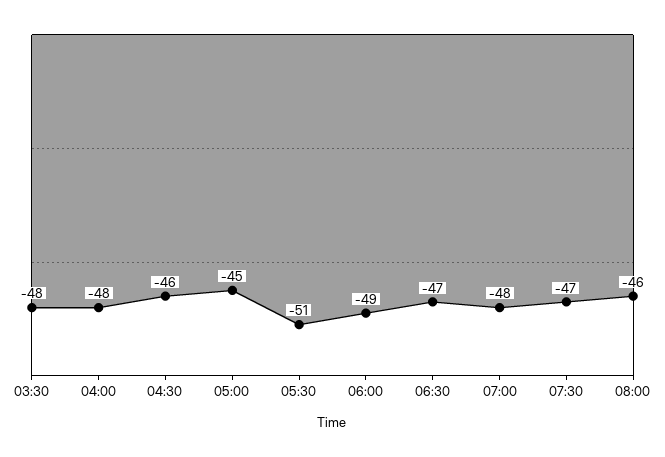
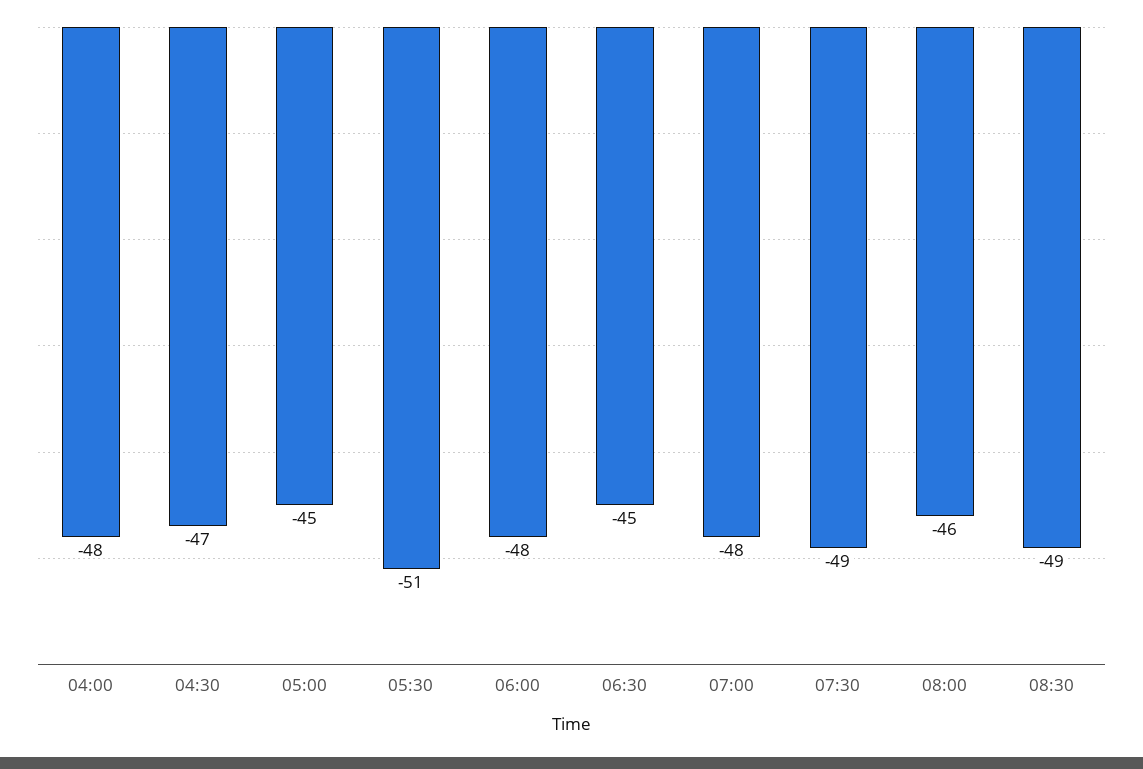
03:30: -48 -> none
04:30: -46 -> -47
06:00: -49 -> -48
06:30: -47 -> -45
07:30: -47 -> -49
08:30: none -> -49

